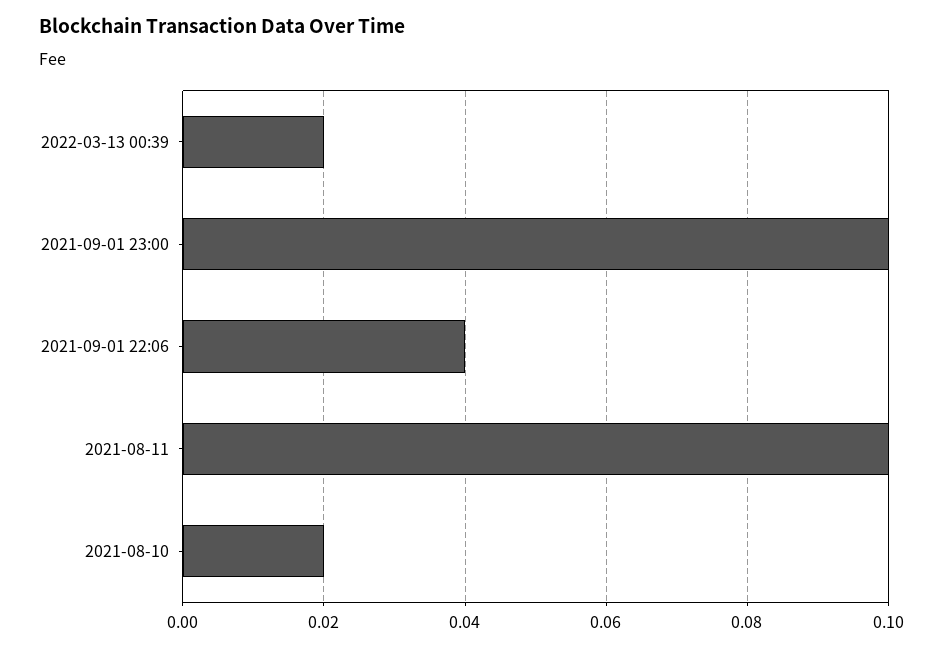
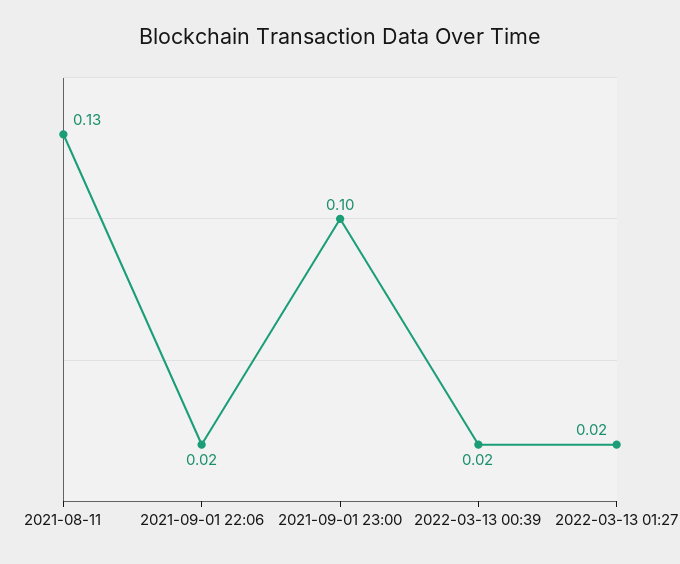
2021-09-01 22:06: 0.04 -> 0.02
2021-08-11: 0.1 -> 0.13
2021-08-10: 0.02 -> none
2022-03-13 01:27: none -> 0.02

